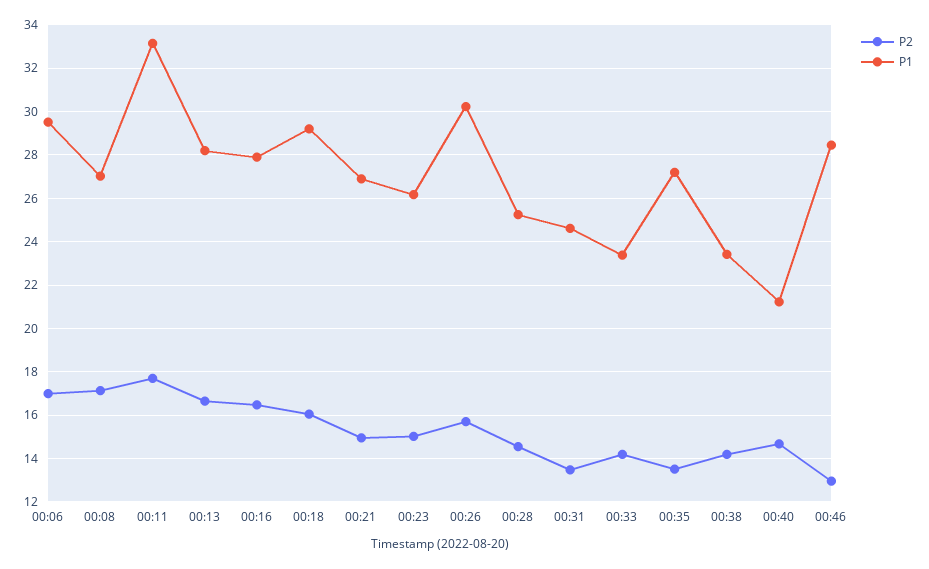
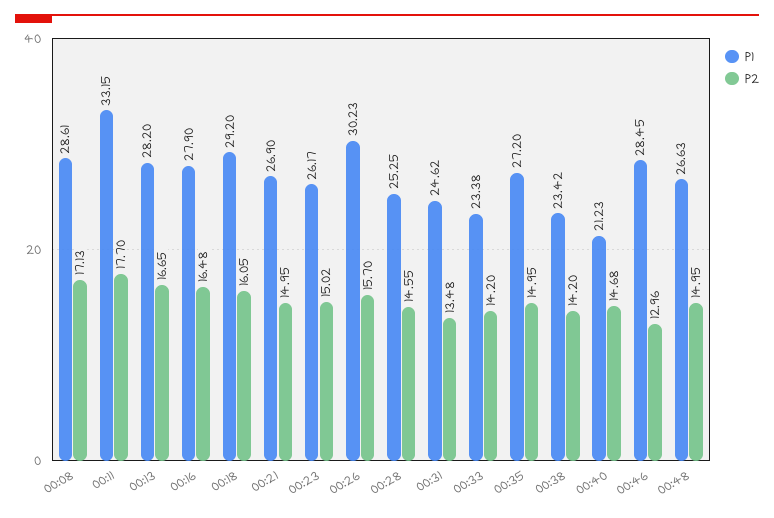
P2, 00:06: 17 -> none
P1, 00:06: 29.5 -> none
P1, 00:08: 27 -> 28.61
P2, 00:35: 13.5 -> 14.95
P1, 00:48: none -> 26.63
P2, 00:48: none -> 14.95

